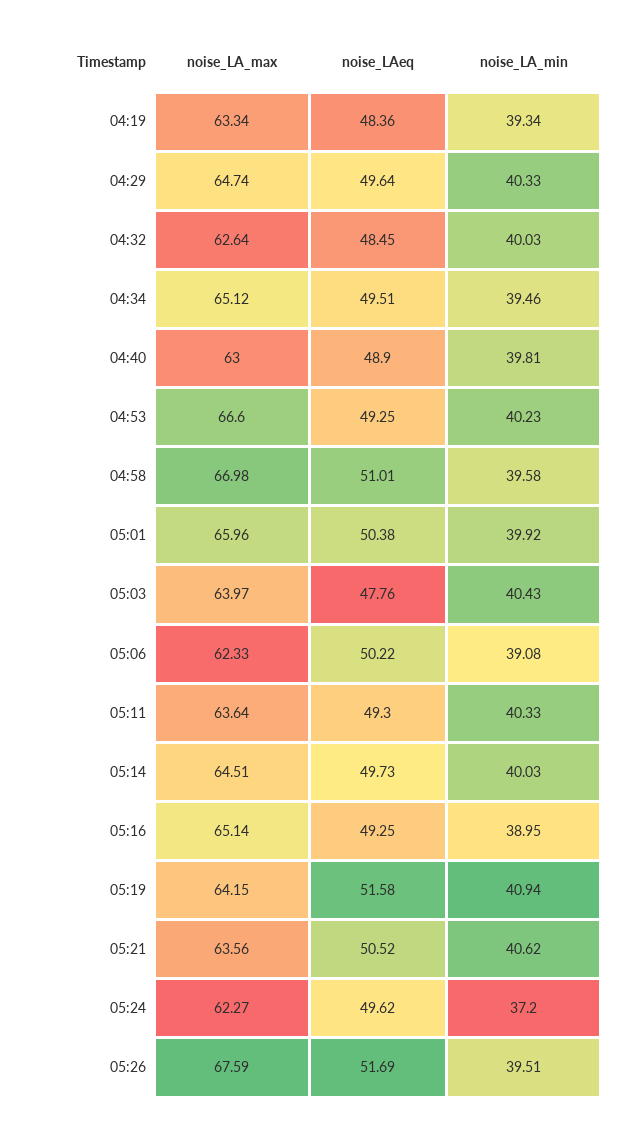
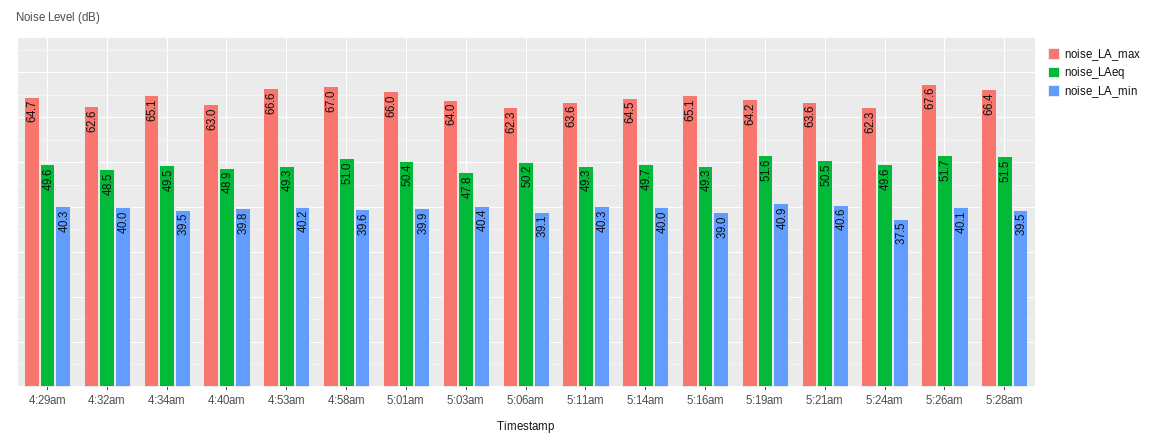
noise_LA_max, 04:19: 63.34 -> none
noise_LAeq, 04:19: 48.36 -> none
noise_LA_min, 04:19: 39.34 -> none
noise_LA_min, 05:24: 37.2 -> 37.5
noise_LA_min, 05:26: 39.51 -> 40.1
noise_LA_max, 5:28am: none -> 66.4
noise_LAeq, 5:28am: none -> 51.5
noise_LA_min, 5:28am: none -> 39.5

